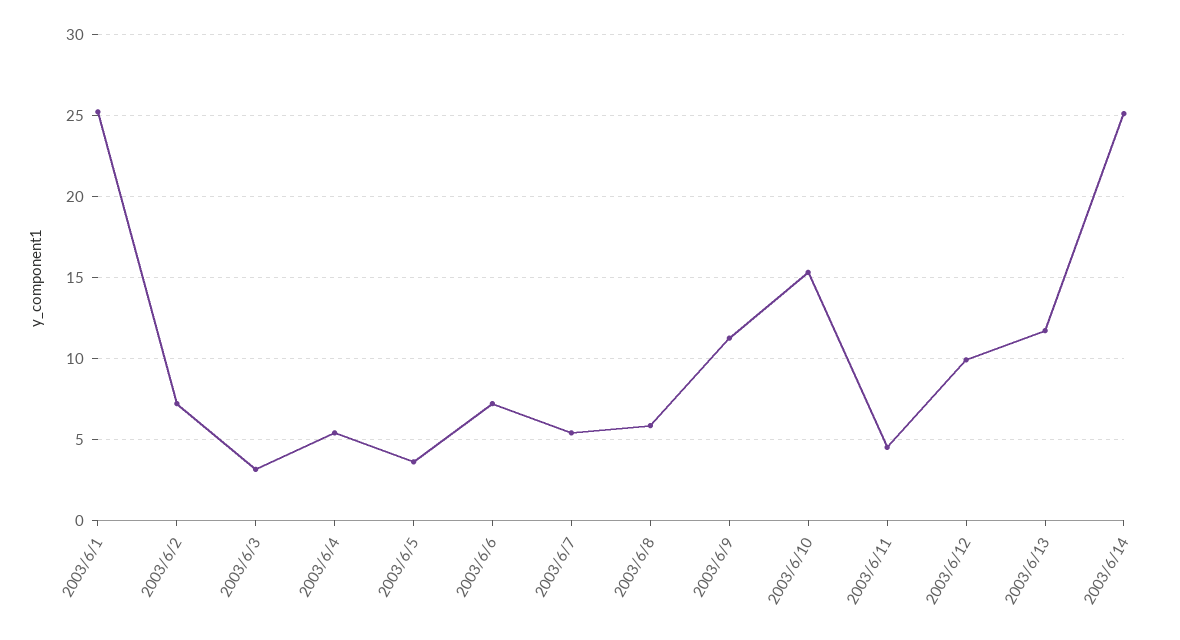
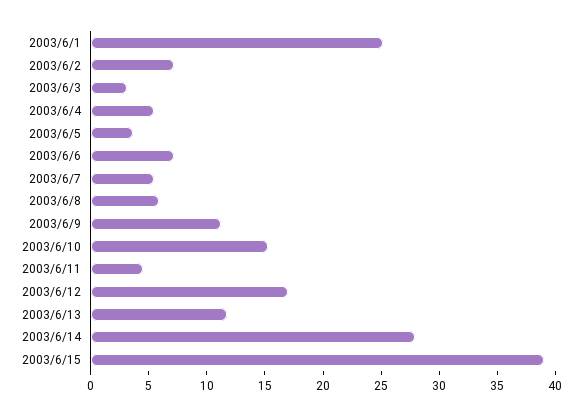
2003/6/12: 10 -> 17
2003/6/14: 25 -> 28
2003/6/15: none -> 39

